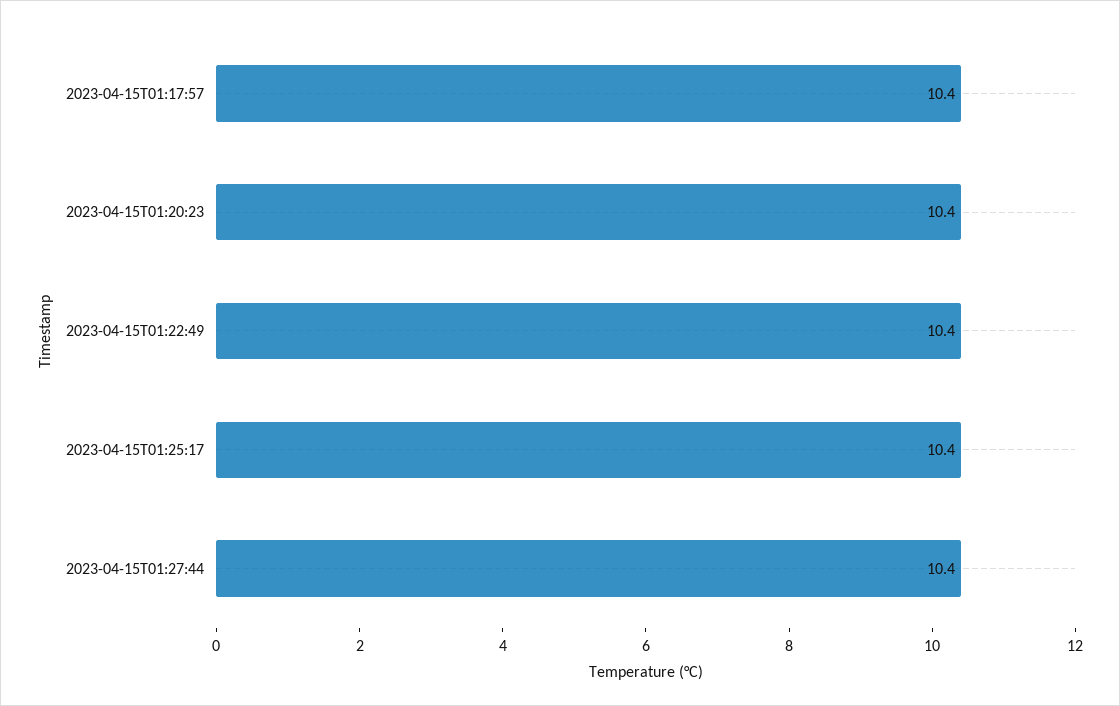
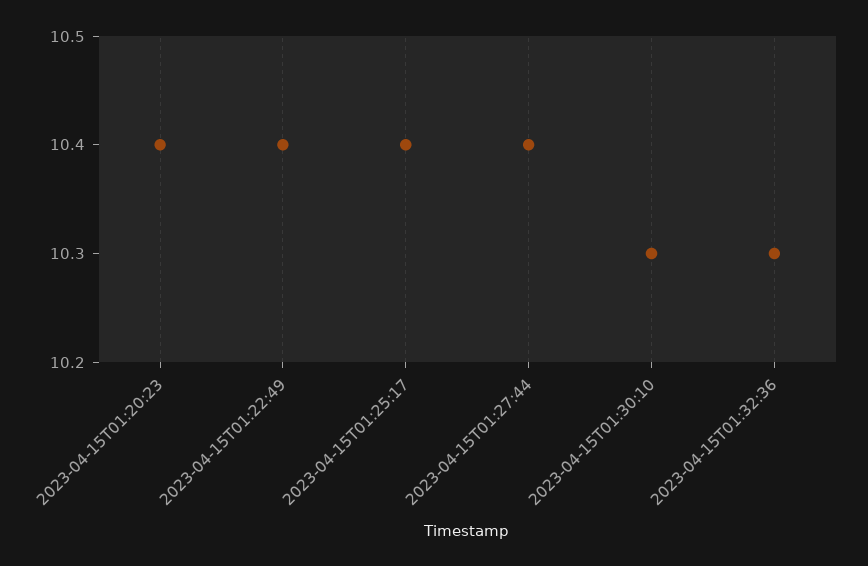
2023-04-15T01:17:57: 10.4 -> none
2023-04-15T01:30:10: none -> 10.3
2023-04-15T01:32:36: none -> 10.3

